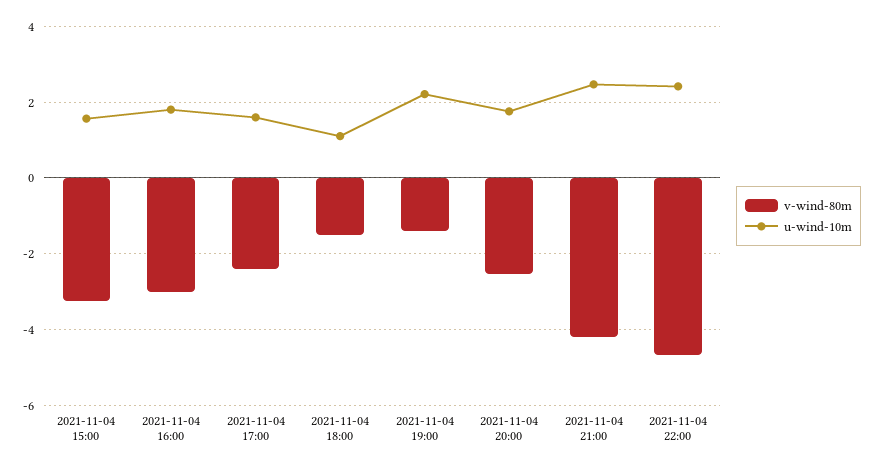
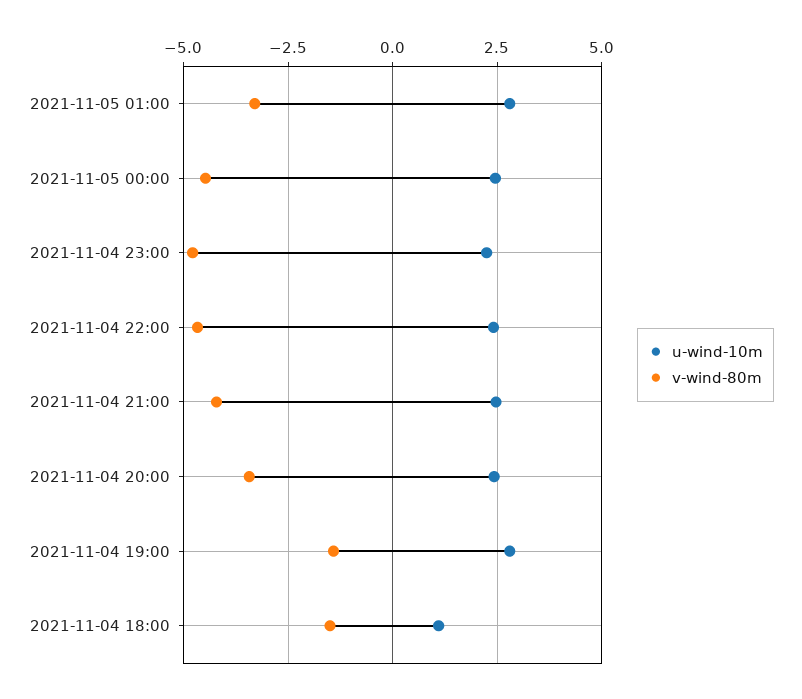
v-wind-80m, 2021-11-04 15:00: -3.2 -> none
u-wind-10m, 2021-11-04 15:00: 1.6 -> none
v-wind-80m, 2021-11-04 16:00: -3 -> none
u-wind-10m, 2021-11-04 16:00: 1.8 -> none
v-wind-80m, 2021-11-04 17:00: -2.4 -> none
u-wind-10m, 2021-11-04 17:00: 1.6 -> none
u-wind-10m, 2021-11-04 19:00: 2.2 -> 2.75
v-wind-80m, 2021-11-04 20:00: -2.6 -> -3.5
u-wind-10m, 2021-11-04 20:00: 1.8 -> 2.5
u-wind-10m, 2021-11-05 01:00: none -> 2.75
v-wind-80m, 2021-11-05 01:00: none -> -3.25
u-wind-10m, 2021-11-05 00:00: none -> 2.5
v-wind-80m, 2021-11-05 00:00: none -> -4.5
u-wind-10m, 2021-11-04 23:00: none -> 2.25
v-wind-80m, 2021-11-04 23:00: none -> -4.75

